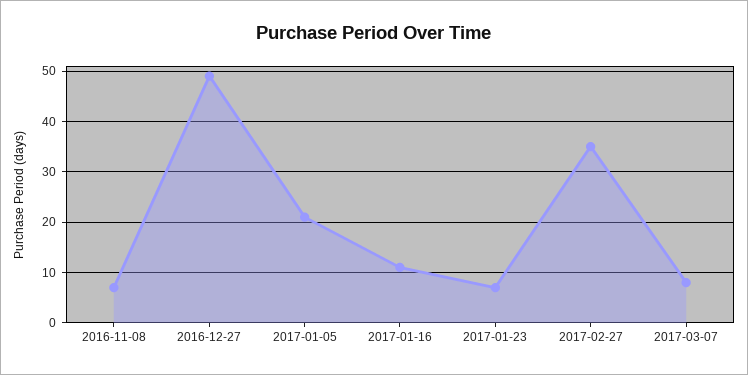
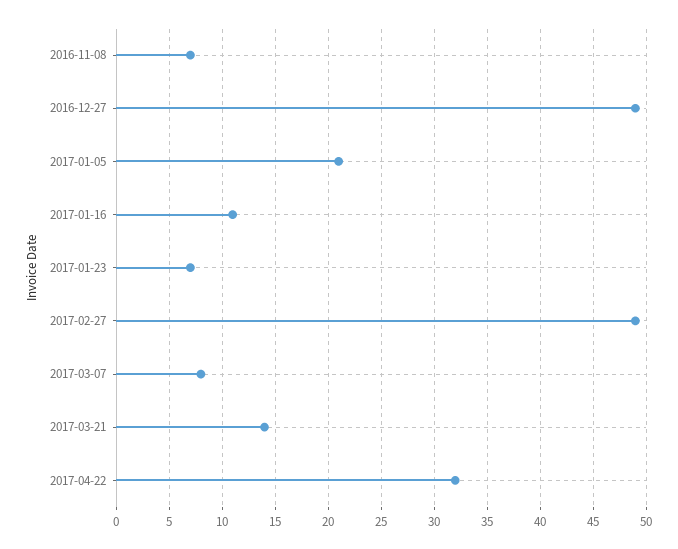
2017-02-27: 35 -> 49
2017-03-21: none -> 14
2017-04-22: none -> 32

